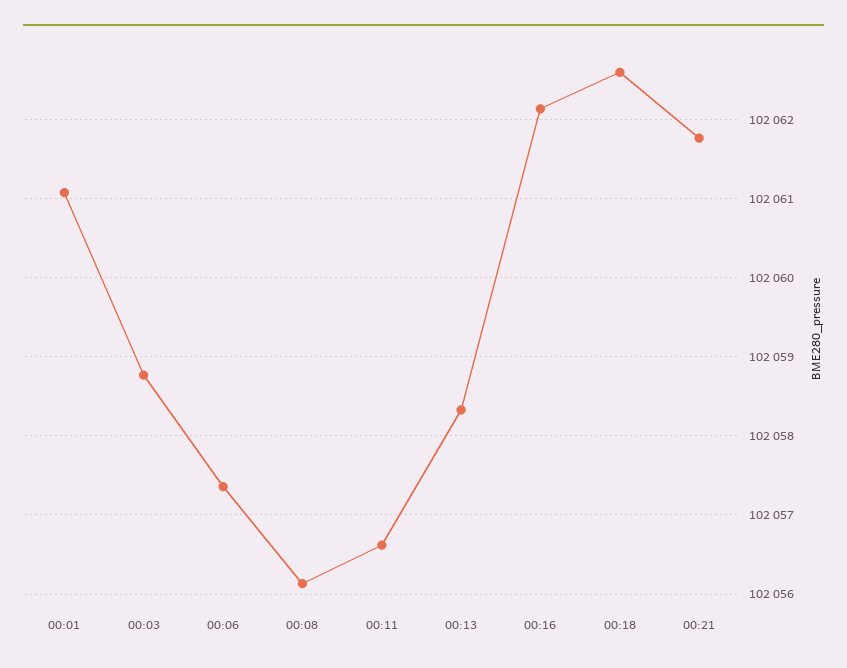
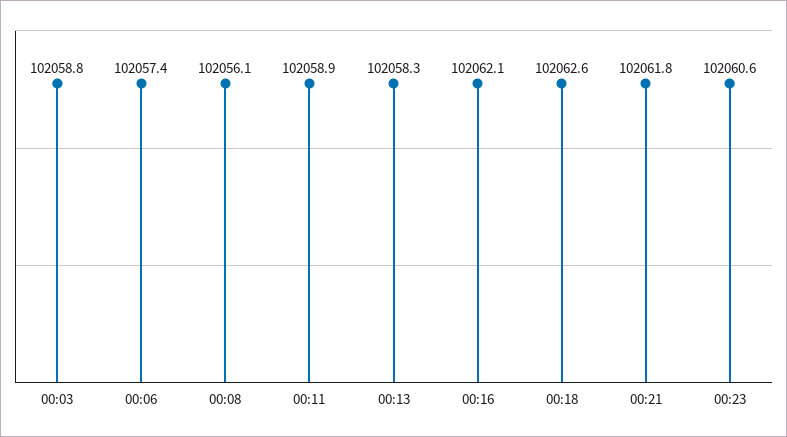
00:01: 102061.1 -> none
00:11: 102056.6 -> 102058.9
00:23: none -> 102060.6

